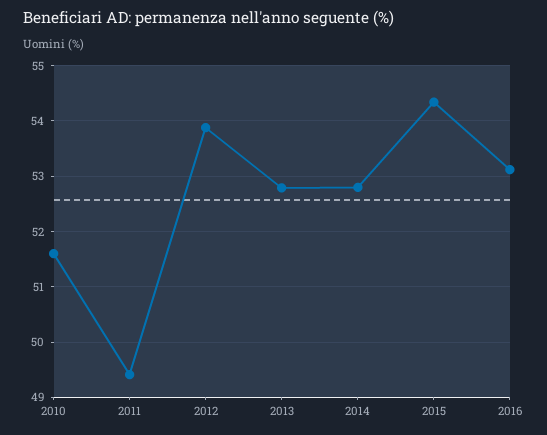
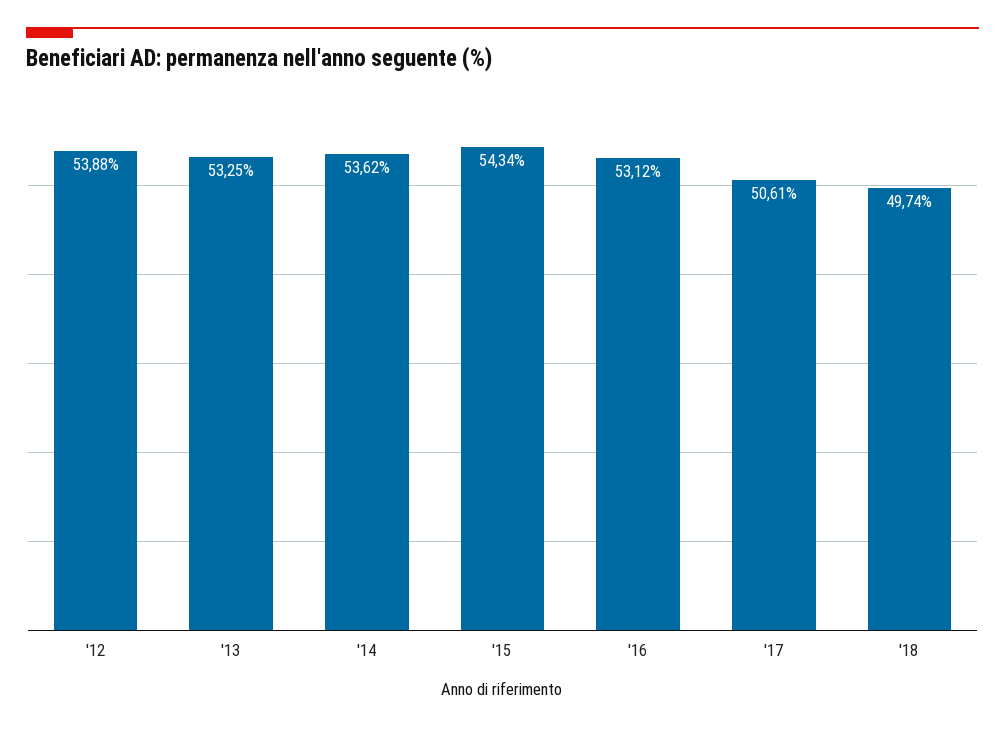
2010: 51.6 -> none
2011: 49.4 -> none
2013: 52.8 -> 53.25
2014: 52.8 -> 53.62
'17: none -> 50.61
'18: none -> 49.74

